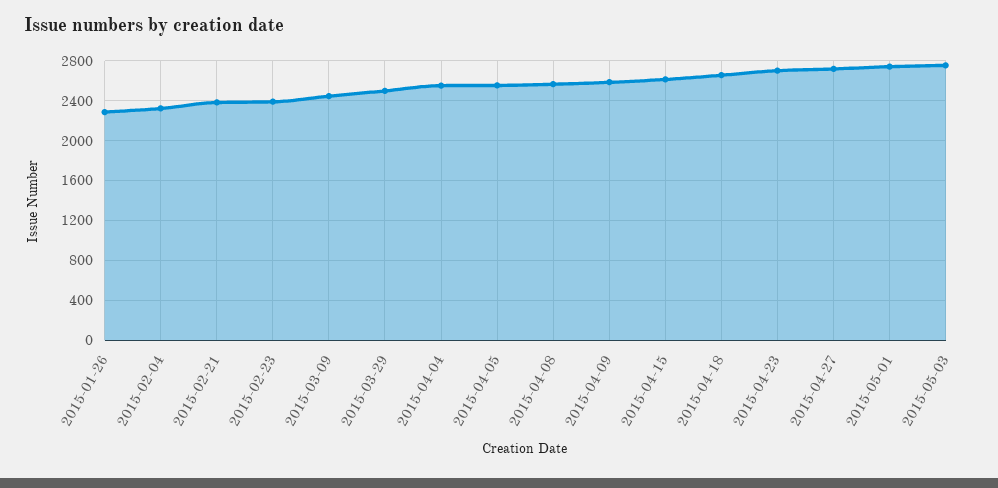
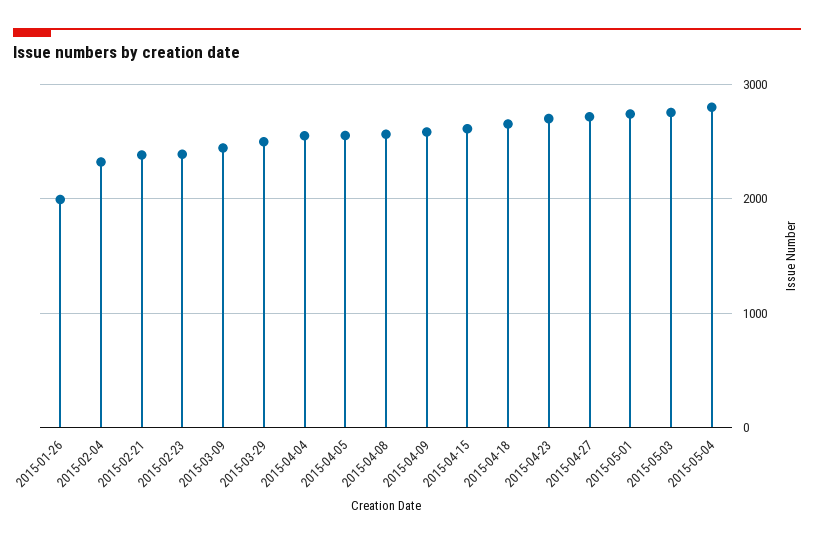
2015-01-26: 2300 -> 2000
2015-05-04: none -> 2800

